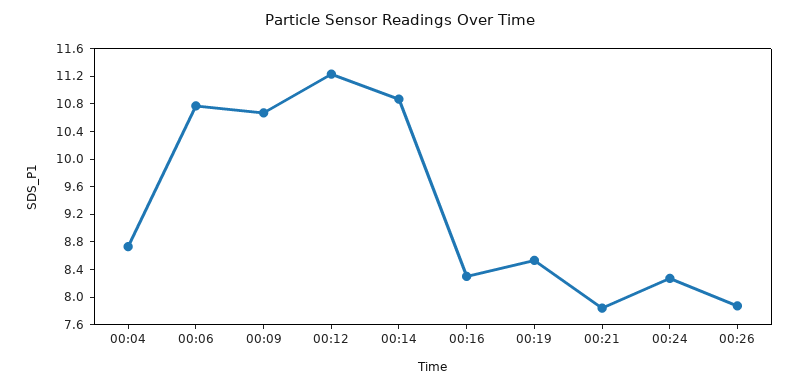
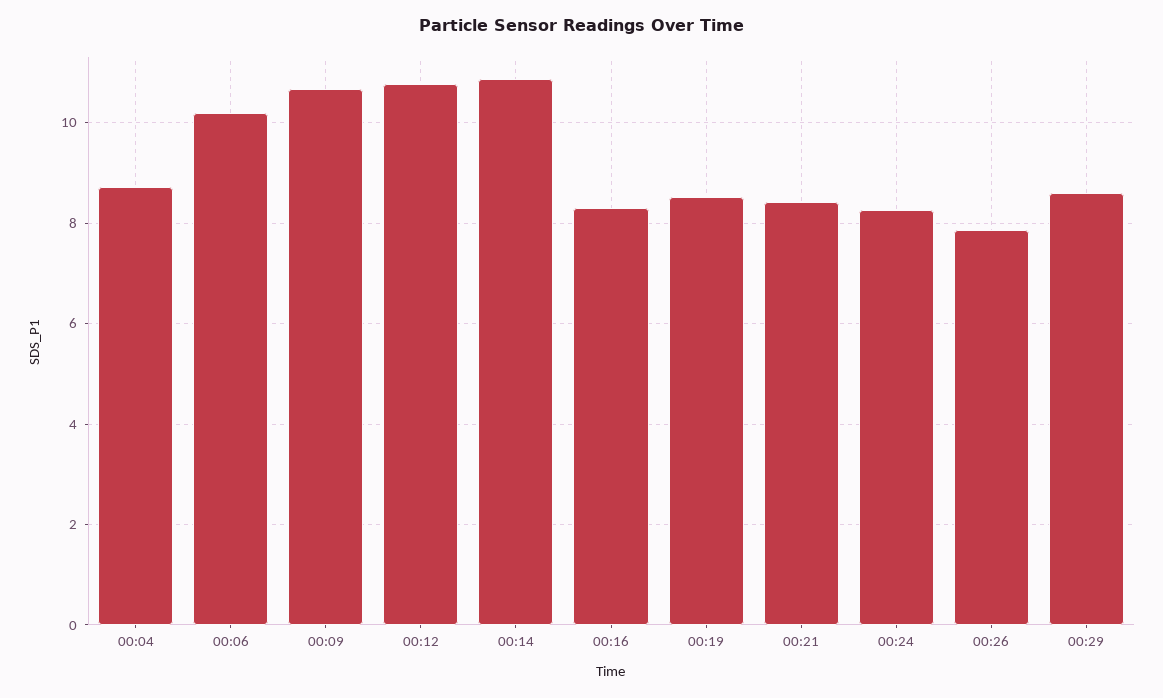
00:06: 10.8 -> 10.2
00:12: 11.2 -> 10.8
00:21: 7.8 -> 8.4
00:29: none -> 8.6

